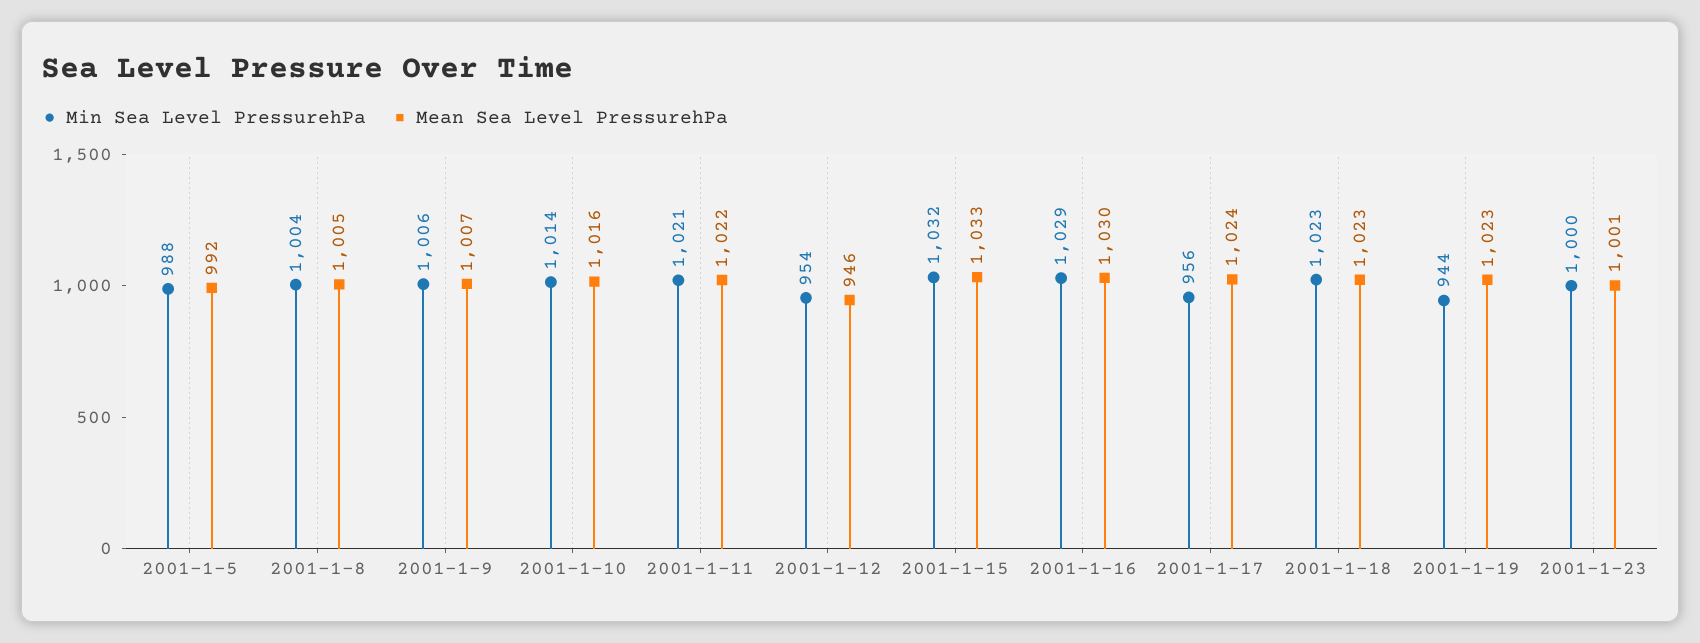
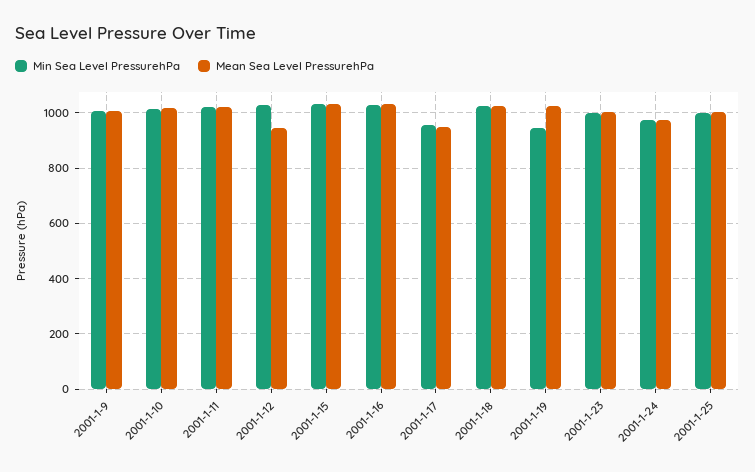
Min Sea Level PressurehPa, 2001-1-5: 988 -> none
Mean Sea Level PressurehPa, 2001-1-5: 992 -> none
Min Sea Level PressurehPa, 2001-1-8: 1004 -> none
Mean Sea Level PressurehPa, 2001-1-8: 1005 -> none
Min Sea Level PressurehPa, 2001-1-12: 954 -> 1025
Mean Sea Level PressurehPa, 2001-1-17: 1024 -> 950
Min Sea Level PressurehPa, 2001-1-24: none -> 975
Mean Sea Level PressurehPa, 2001-1-24: none -> 975
Min Sea Level PressurehPa, 2001-1-25: none -> 1000
Mean Sea Level PressurehPa, 2001-1-25: none -> 1000

